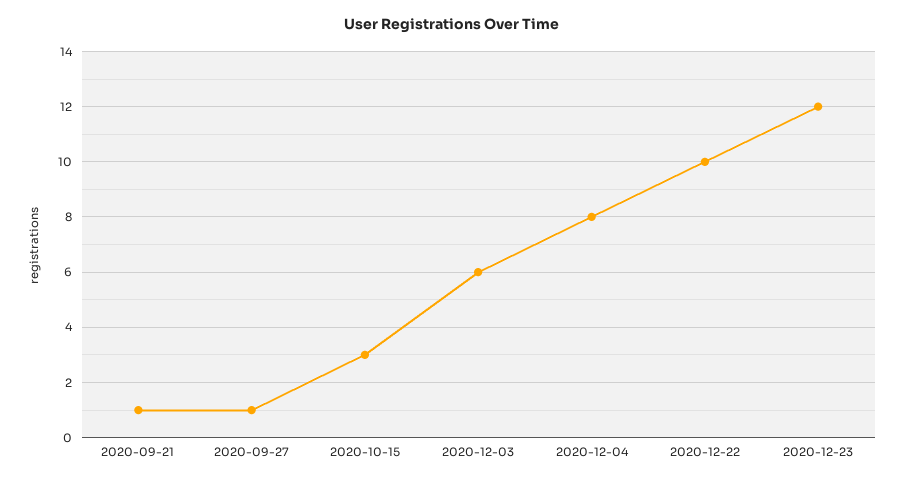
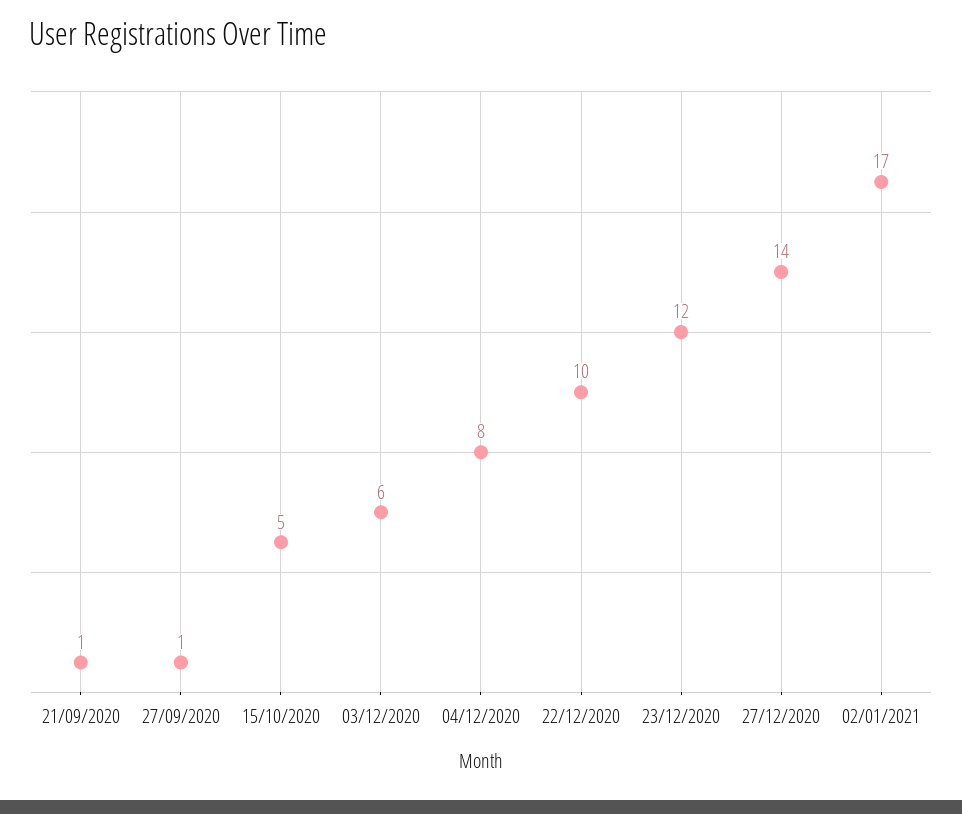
2020-10-15: 3 -> 5
27/12/2020: none -> 14
02/01/2021: none -> 17

